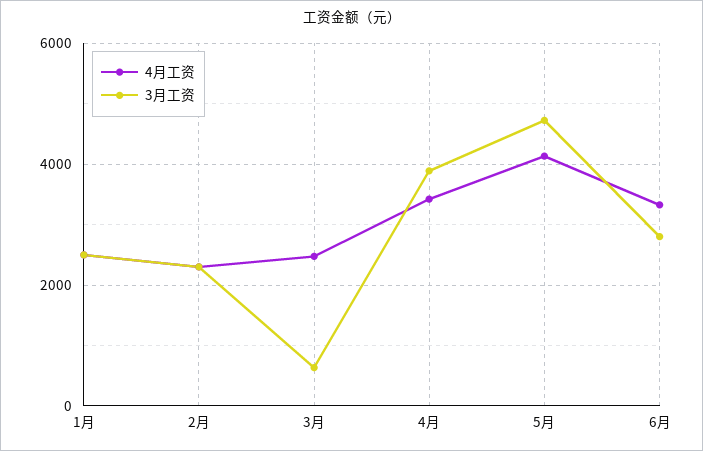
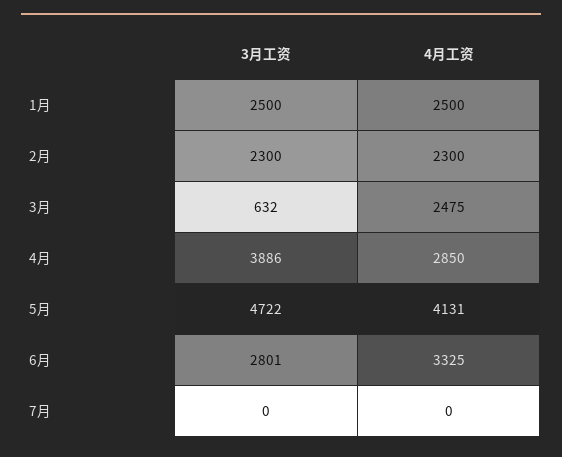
4月工资, 4月: 3400 -> 2850
3月工资, 7月: none -> 0
4月工资, 7月: none -> 0

